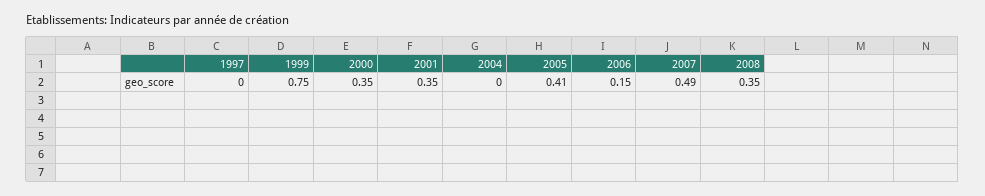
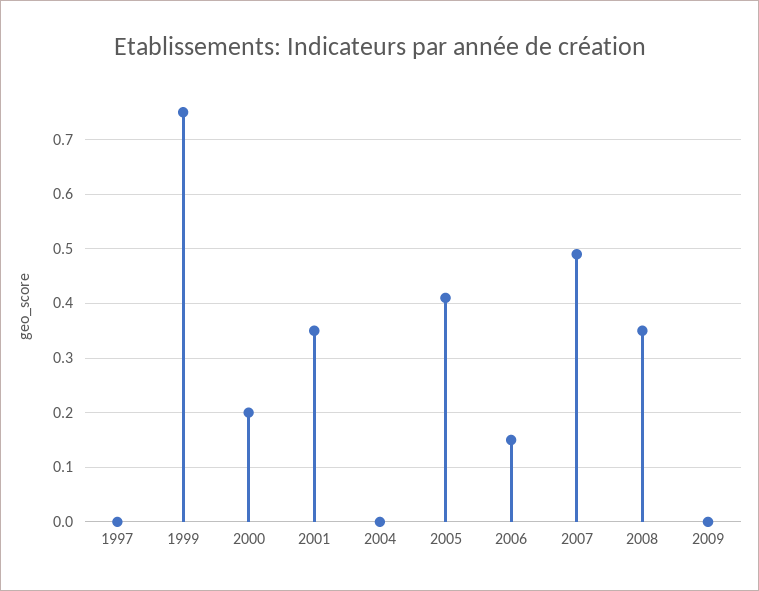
2000: 0.35 -> 0.2
2009: none -> 0

